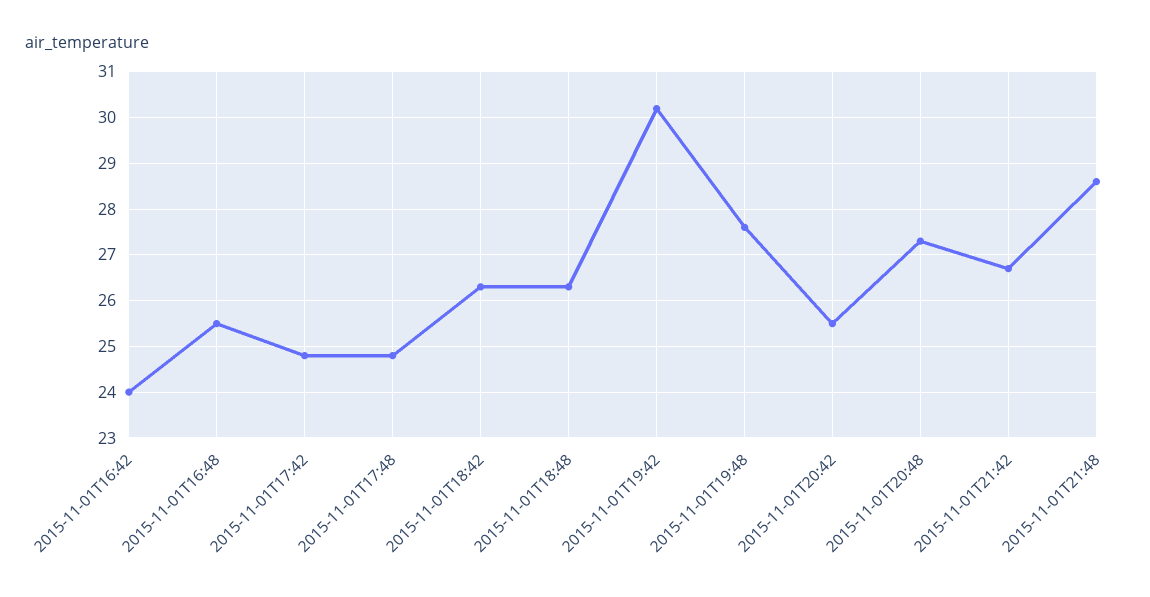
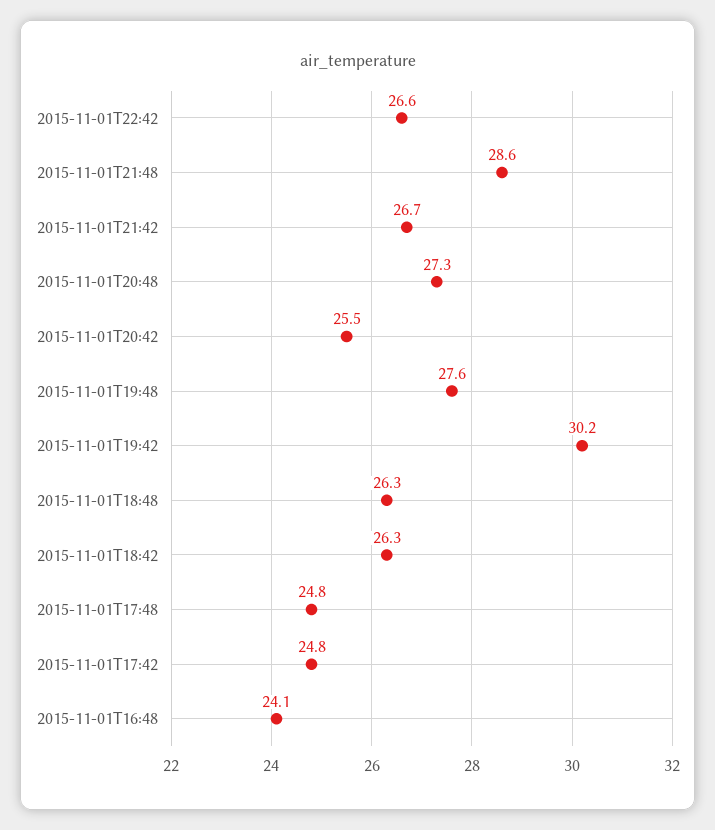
2015-11-01T16:42: 24 -> none
2015-11-01T16:48: 25.5 -> 24.1
2015-11-01T22:42: none -> 26.6

